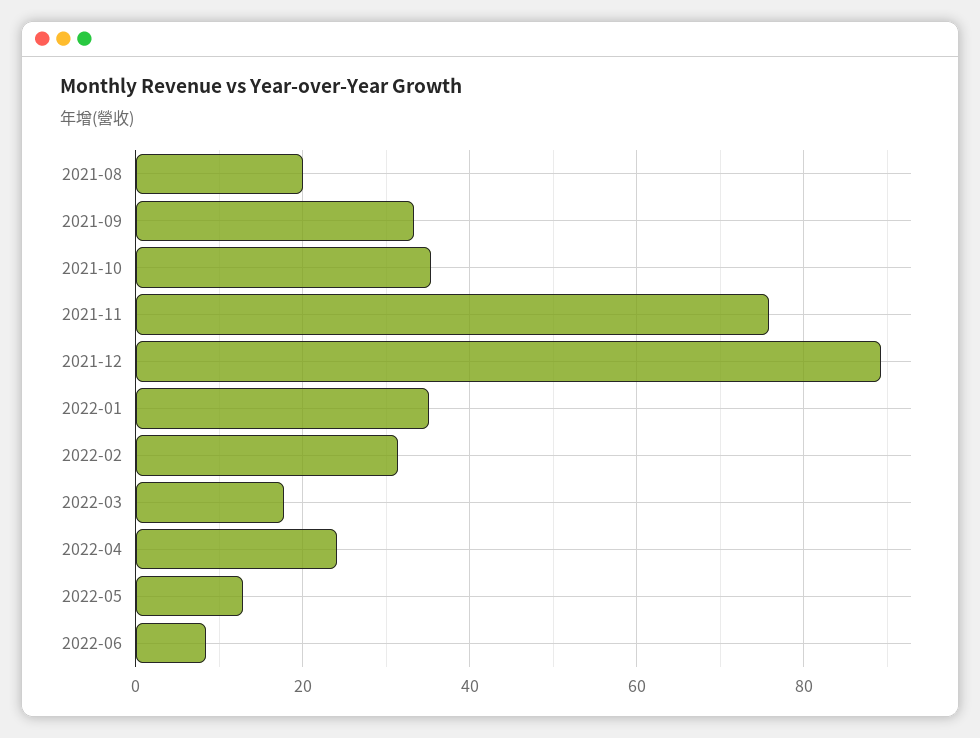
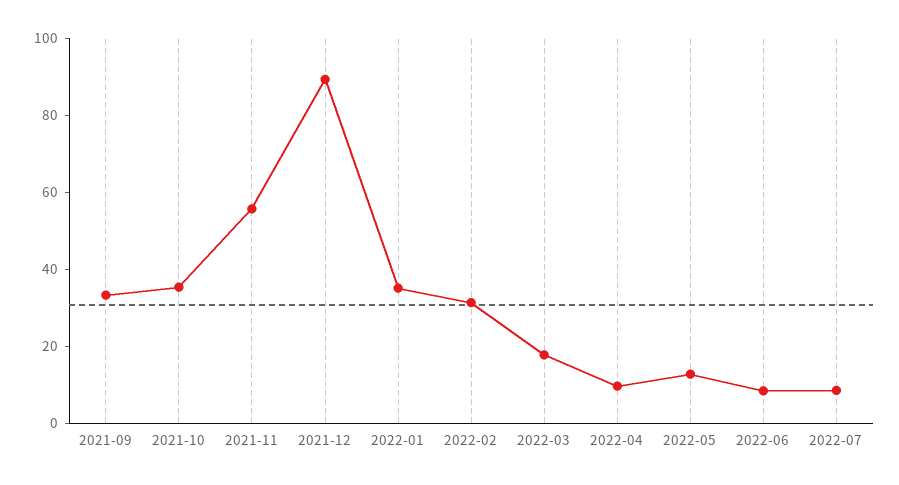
2021-08: 20 -> none
2021-11: 76 -> 55
2022-04: 24 -> 10
2022-07: none -> 10

